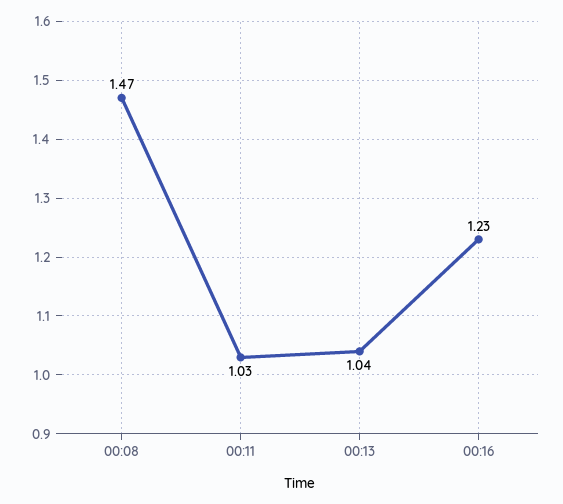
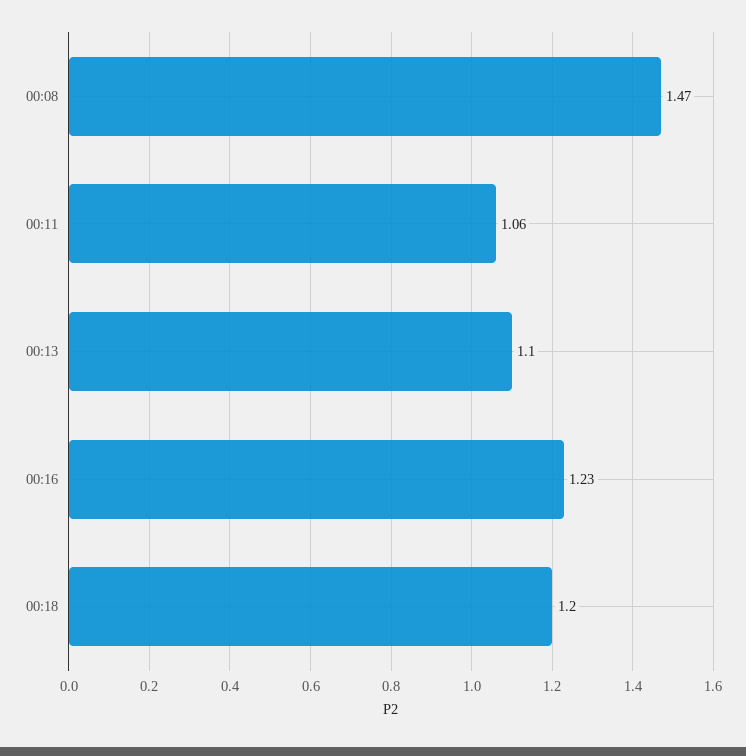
00:11: 1.03 -> 1.06
00:13: 1.04 -> 1.1
00:18: none -> 1.2

